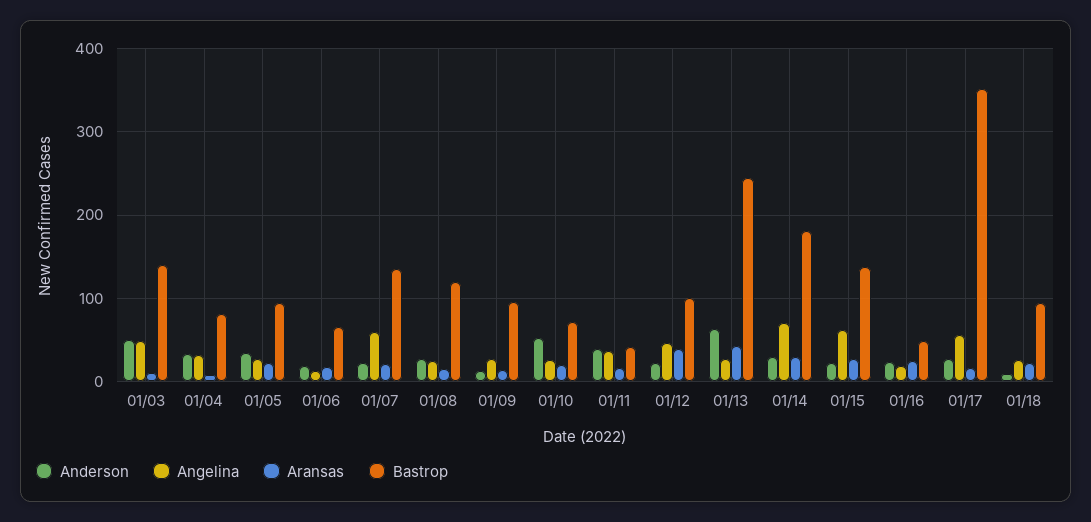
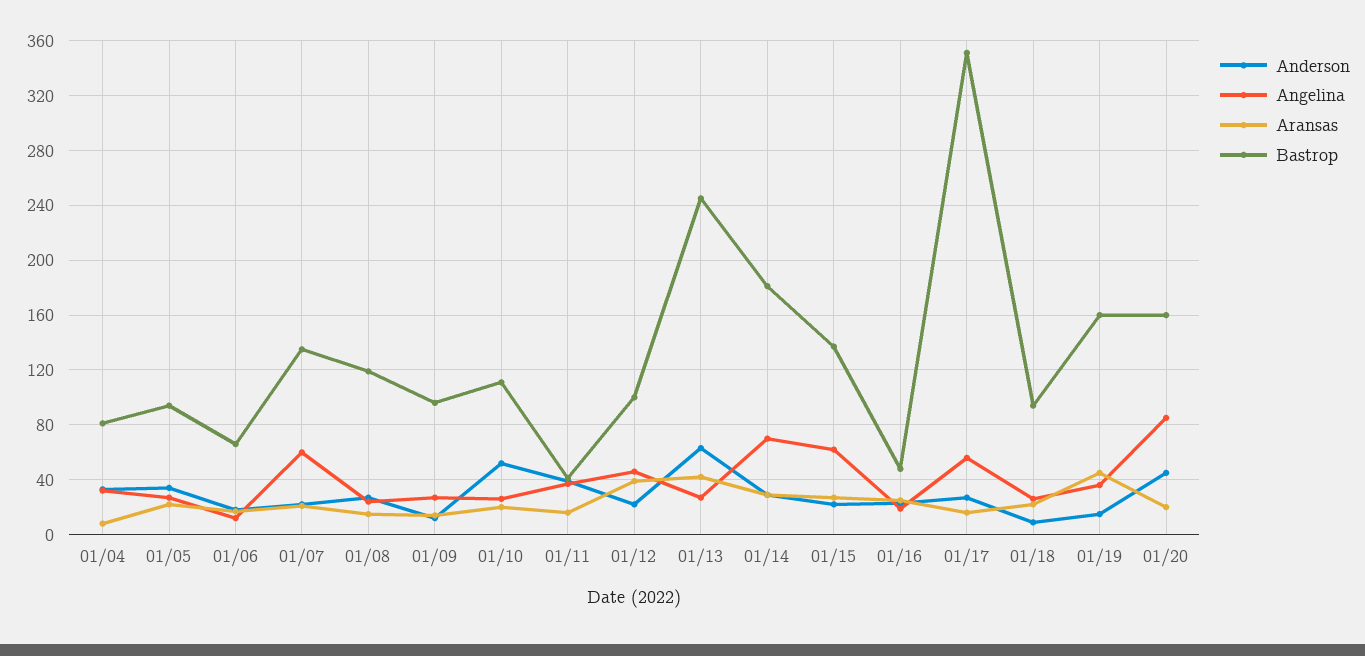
Anderson, 01/03: 50 -> none
Angelina, 01/03: 50 -> none
Aransas, 01/03: 10 -> none
Bastrop, 01/03: 140 -> none
Bastrop, 01/10: 70 -> 110
Anderson, 01/19: none -> 15
Angelina, 01/19: none -> 35
Aransas, 01/19: none -> 45
Bastrop, 01/19: none -> 160
Anderson, 01/20: none -> 45
Angelina, 01/20: none -> 85
Aransas, 01/20: none -> 20
Bastrop, 01/20: none -> 160

